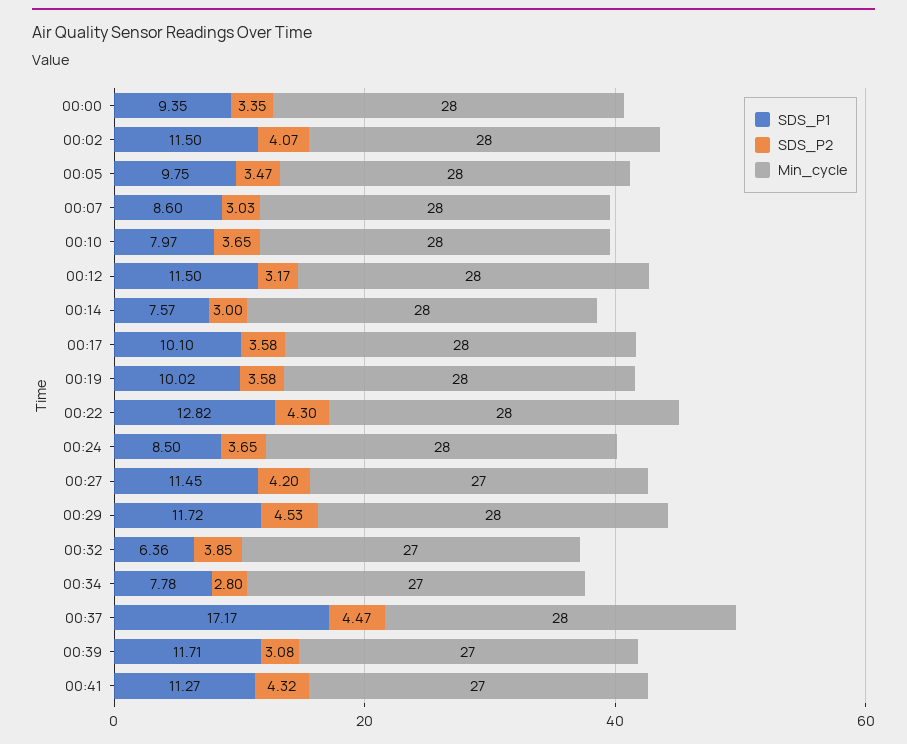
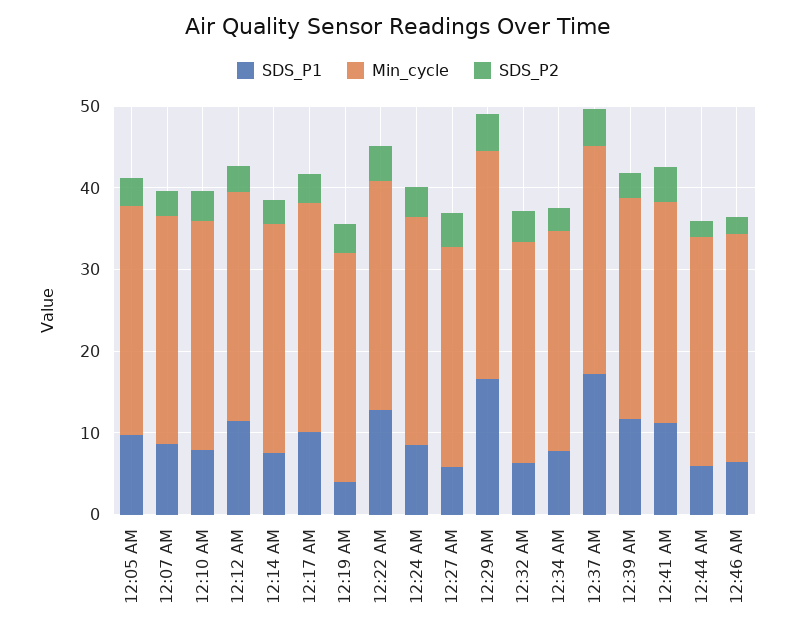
SDS_P1, 00:00: 9.35 -> none
SDS_P2, 00:00: 3.35 -> none
Min_cycle, 00:00: 28 -> none
SDS_P1, 00:02: 11.5 -> none
SDS_P2, 00:02: 4.07 -> none
Min_cycle, 00:02: 28 -> none
SDS_P1, 00:19: 10.02 -> 4
SDS_P1, 00:27: 11.45 -> 6
SDS_P1, 00:29: 11.72 -> 16
SDS_P1, 12:44 AM: none -> 6
Min_cycle, 12:44 AM: none -> 28
SDS_P2, 12:44 AM: none -> 2
SDS_P1, 12:46 AM: none -> 6
Min_cycle, 12:46 AM: none -> 28
SDS_P2, 12:46 AM: none -> 2

